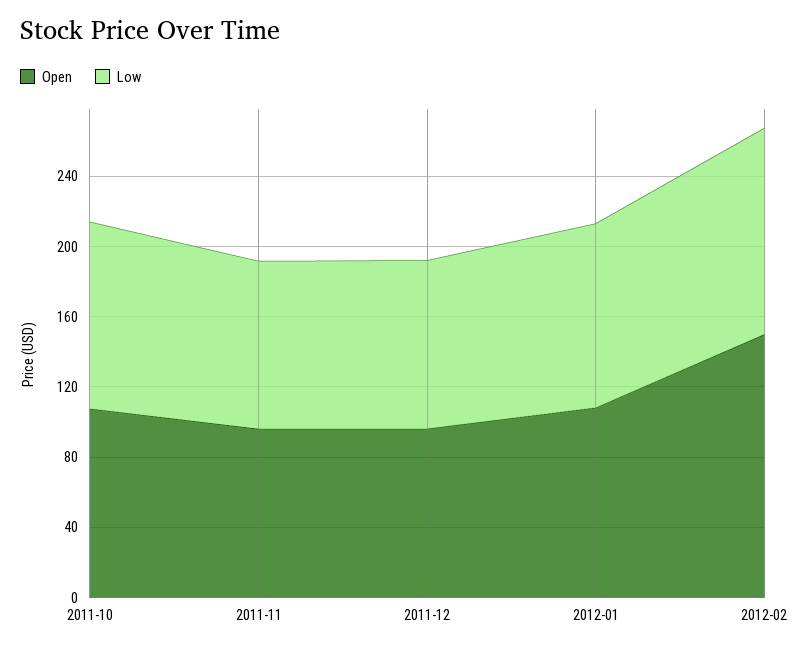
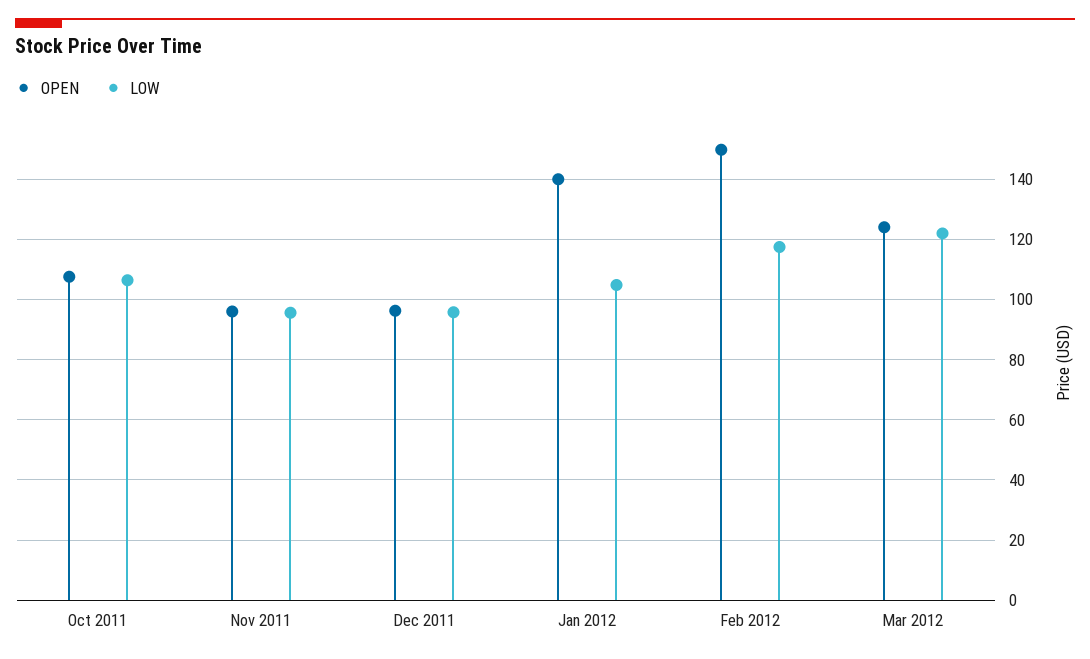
Open, 2012-01: 110 -> 140
Open, Mar 2012: none -> 124
Low, Mar 2012: none -> 122

